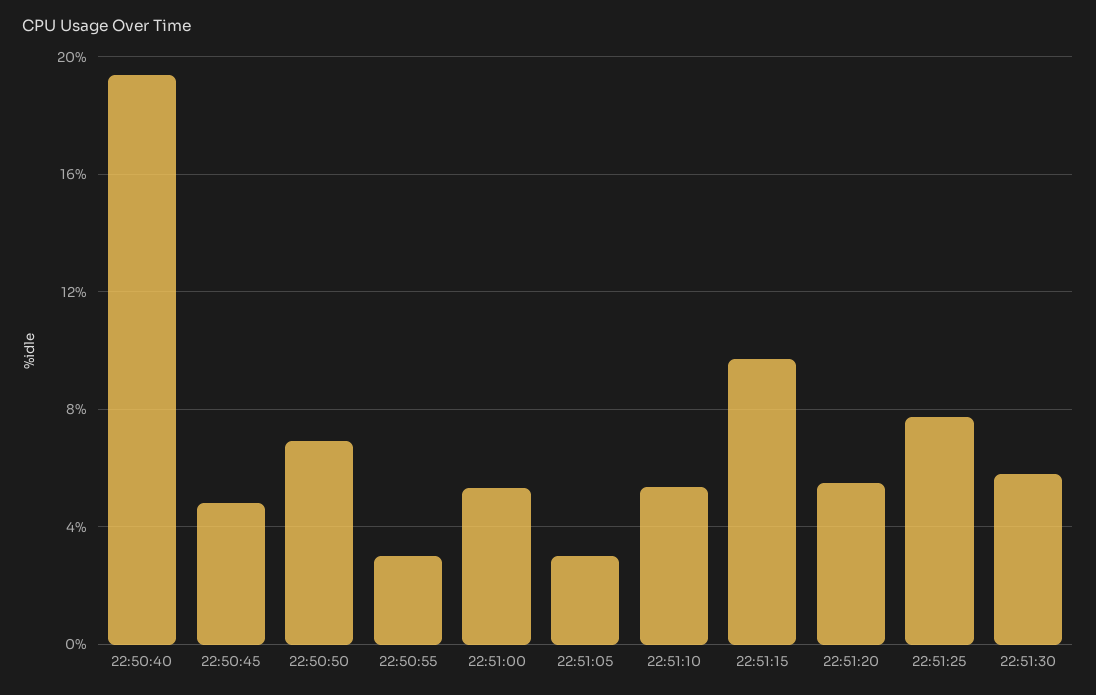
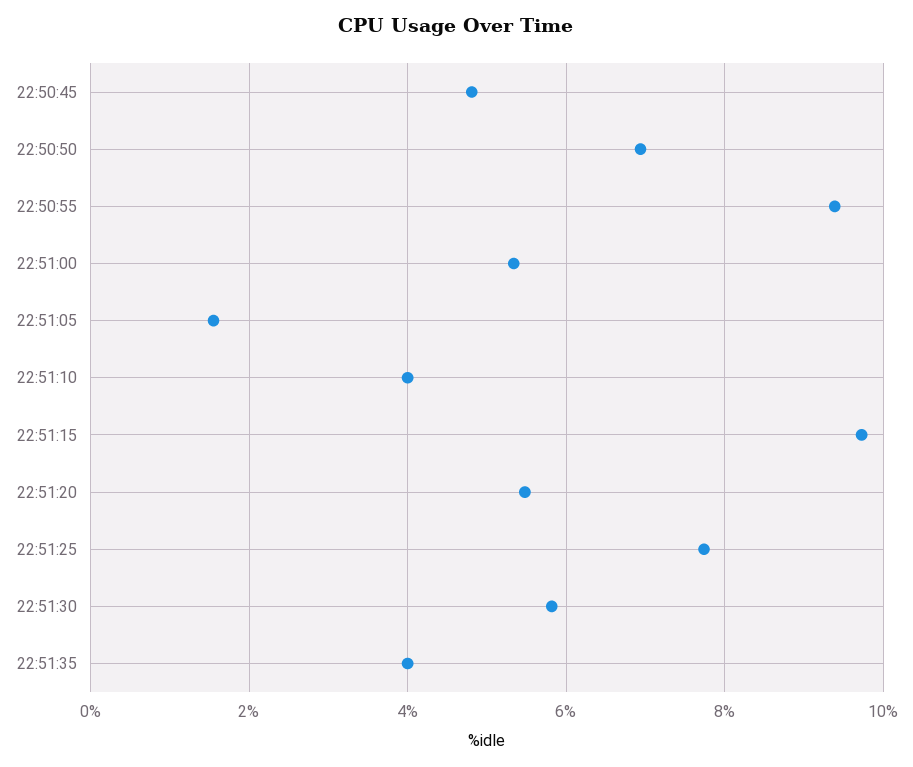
22:50:40: 19.5 -> none
22:50:55: 3 -> 9.4
22:51:05: 3 -> 1.6
22:51:10: 5.5 -> 4
22:51:35: none -> 4

